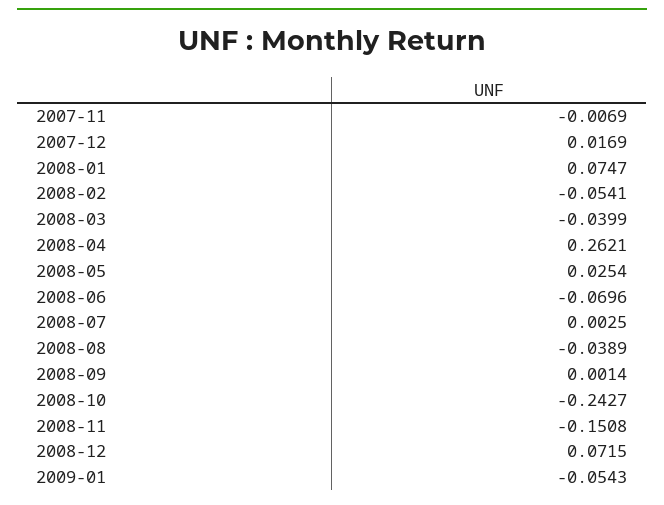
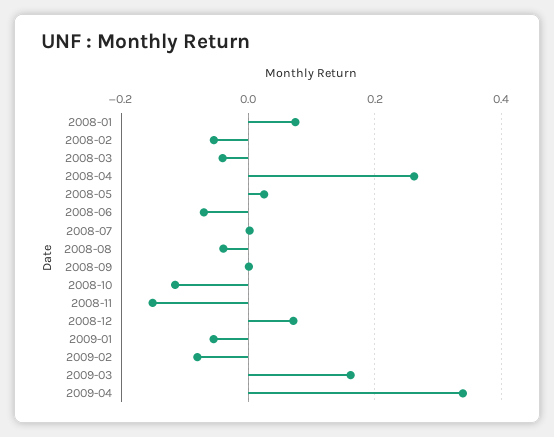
2007-11: -0.0069 -> none
2007-12: 0.0169 -> none
2008-10: -0.2427 -> -0.12
2009-02: none -> -0.08
2009-03: none -> 0.16
2009-04: none -> 0.34

